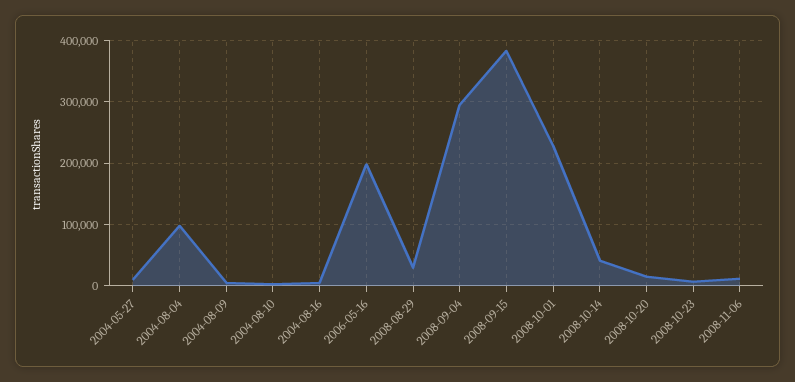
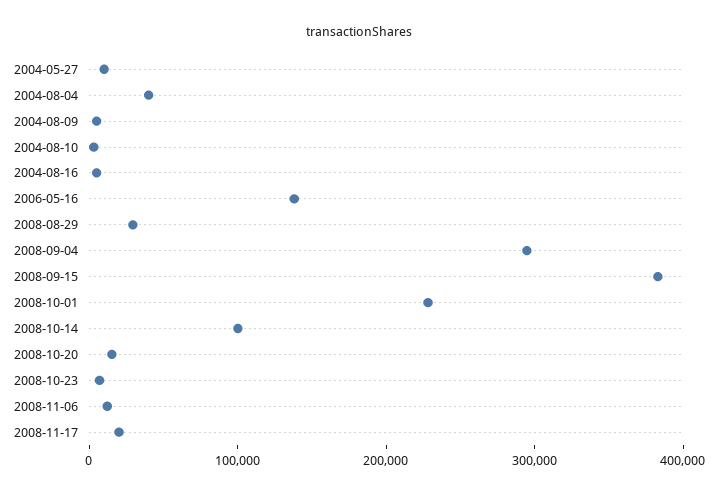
2004-08-04: 100000 -> 40000
2006-05-16: 200000 -> 140000
2008-10-14: 40000 -> 100000
2008-11-17: none -> 20000

